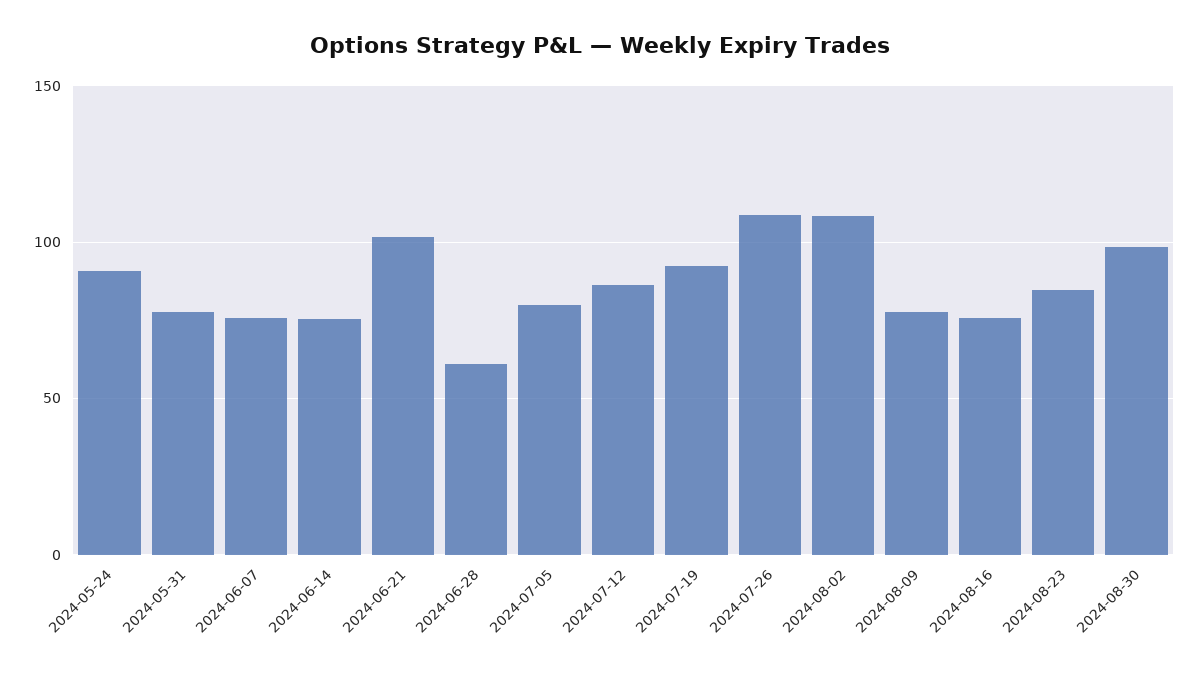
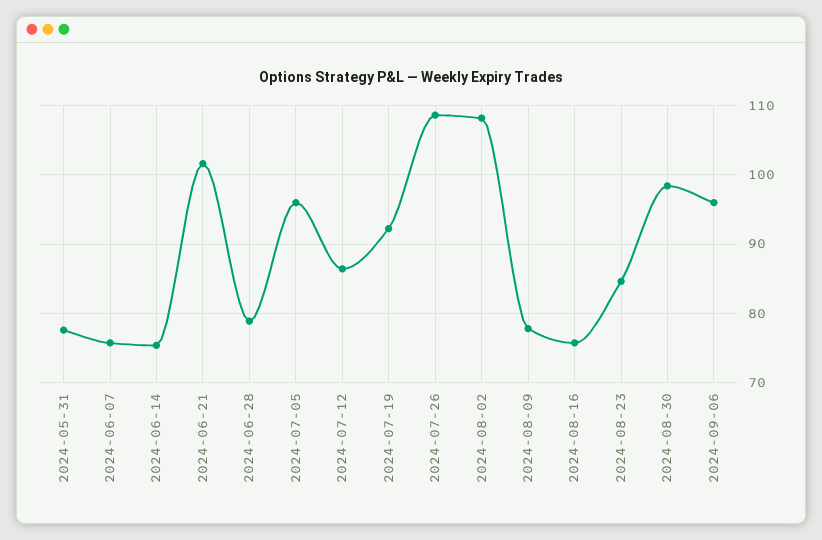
2024-05-24: 90 -> none
2024-06-28: 60 -> 79
2024-07-05: 80 -> 96
2024-09-06: none -> 96

